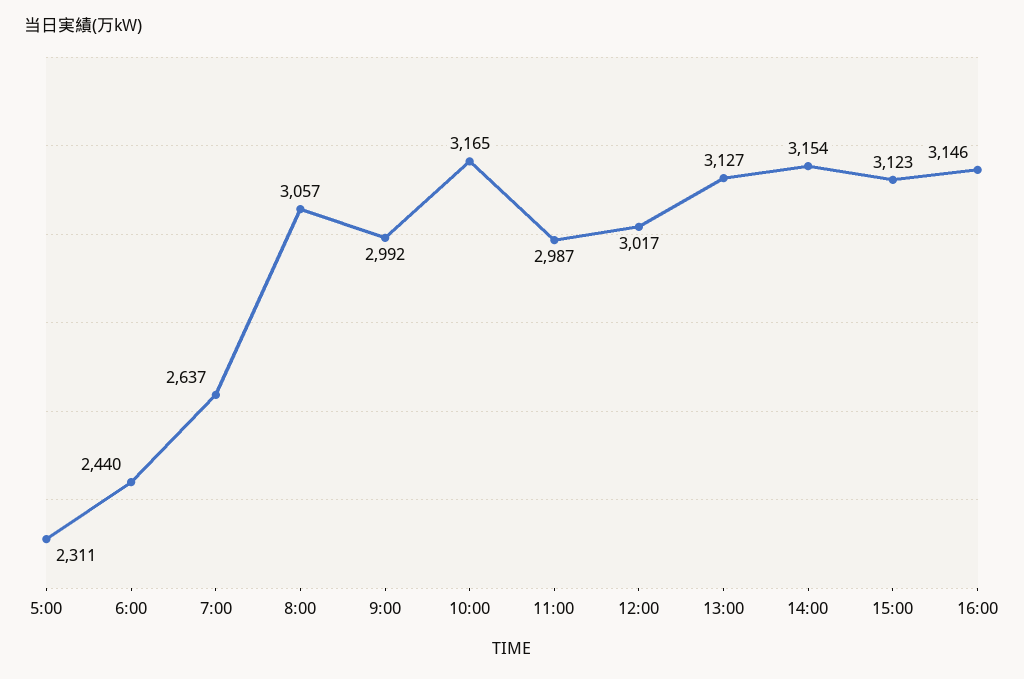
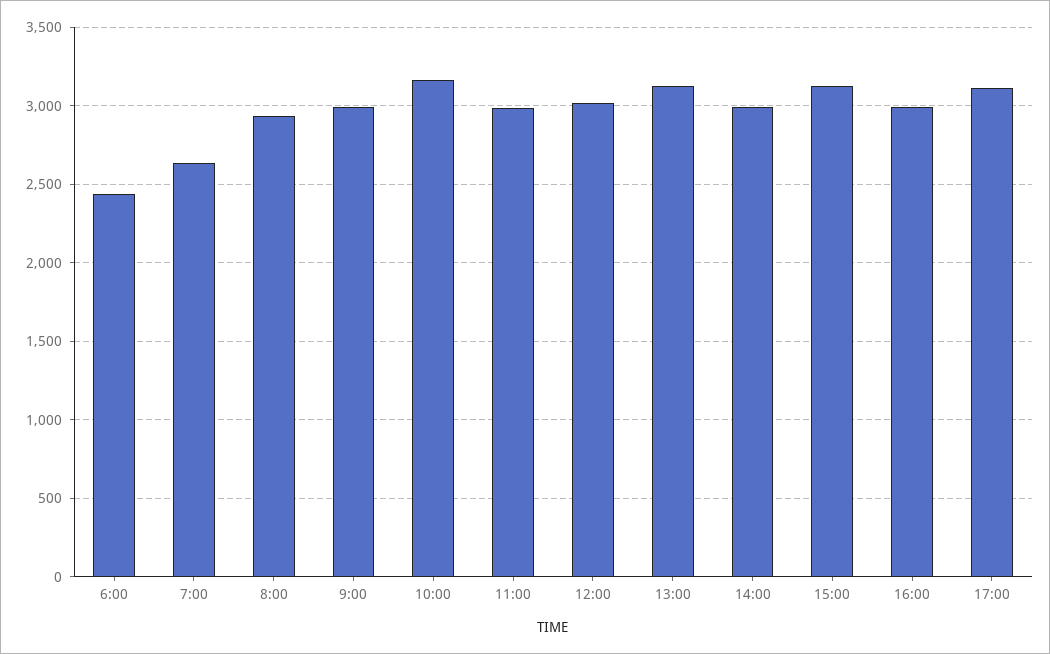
5:00: 2311 -> none
8:00: 3057 -> 2950
14:00: 3154 -> 3000
16:00: 3146 -> 3000
17:00: none -> 3100

